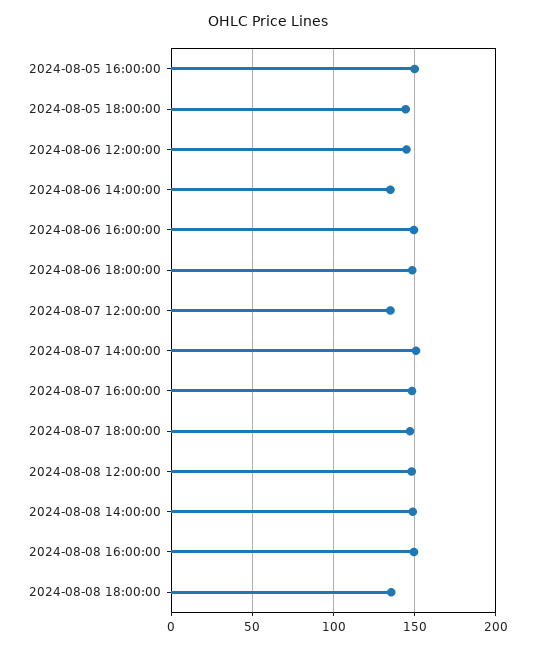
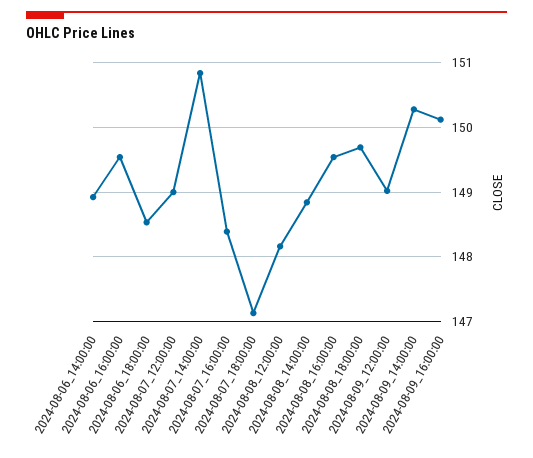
2024-08-05 16:00:00: 150 -> none
2024-08-05 18:00:00: 145 -> none
2024-08-06 12:00:00: 145 -> none
2024-08-06 14:00:00: 135 -> 148.9
2024-08-07 12:00:00: 135 -> 149
2024-08-08 18:00:00: 135 -> 149.7
2024-08-09_12:00:00: none -> 149
2024-08-09_14:00:00: none -> 150.3
2024-08-09_16:00:00: none -> 150.1

